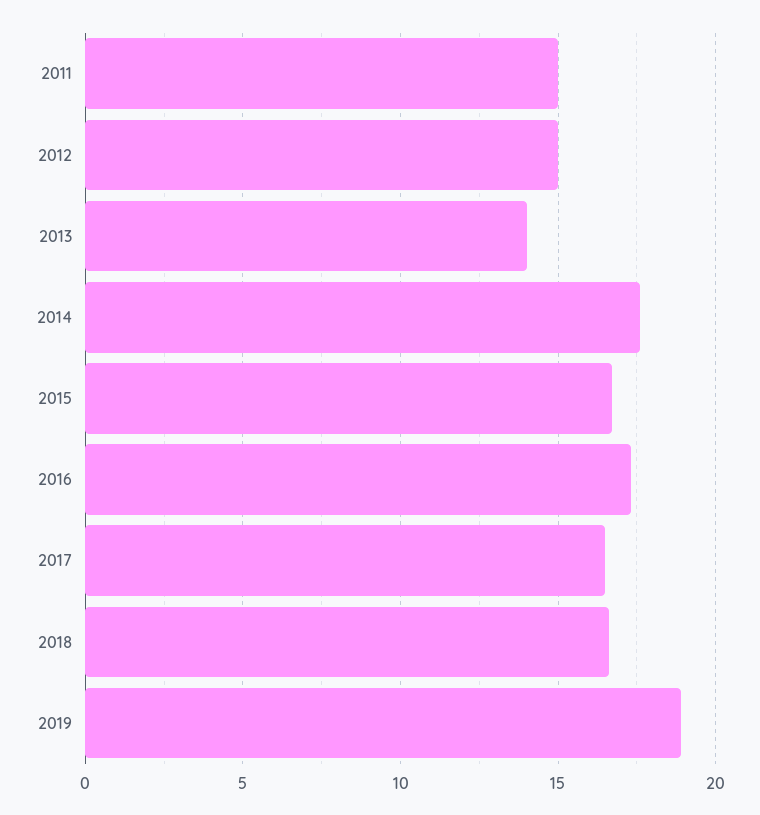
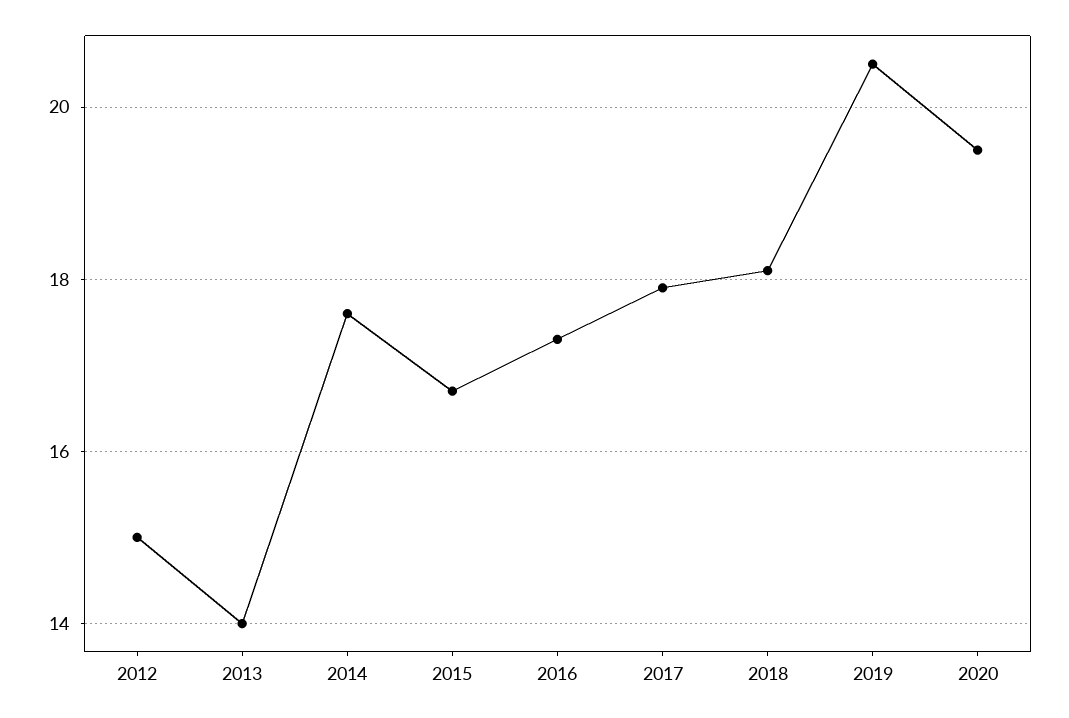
2011: 15 -> none
2017: 16.5 -> 18
2018: 16.5 -> 18
2019: 19 -> 20.5
2020: none -> 19.5

